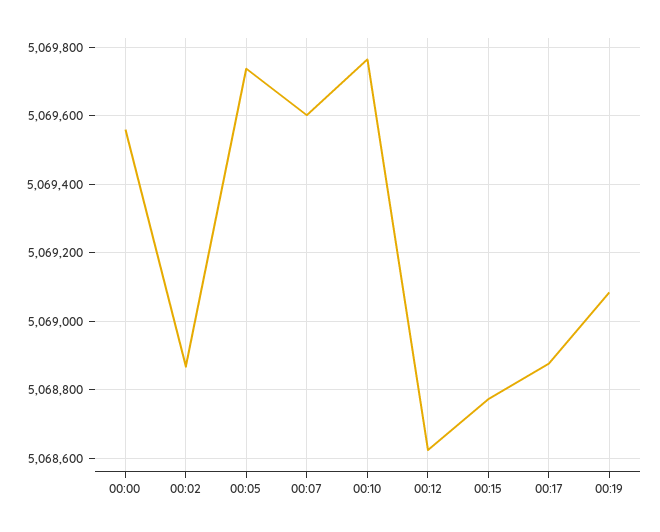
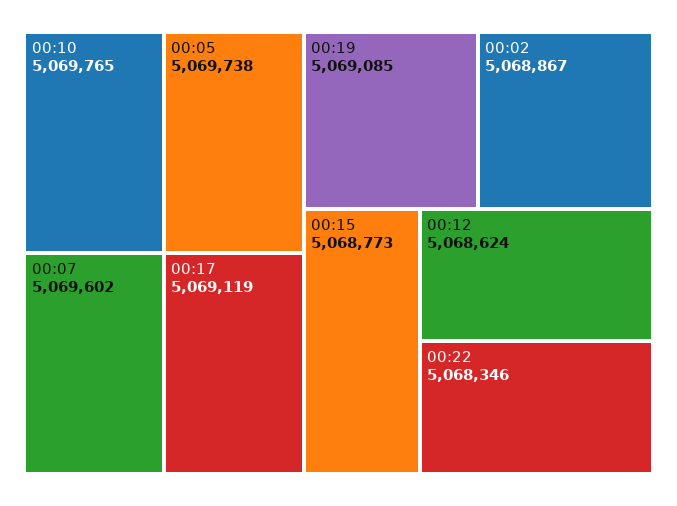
00:00: 5069560 -> none
00:17: 5068880 -> 5069119
00:22: none -> 5068346

